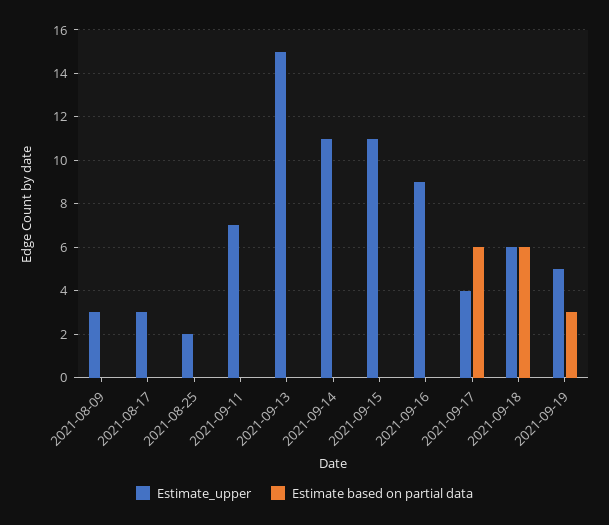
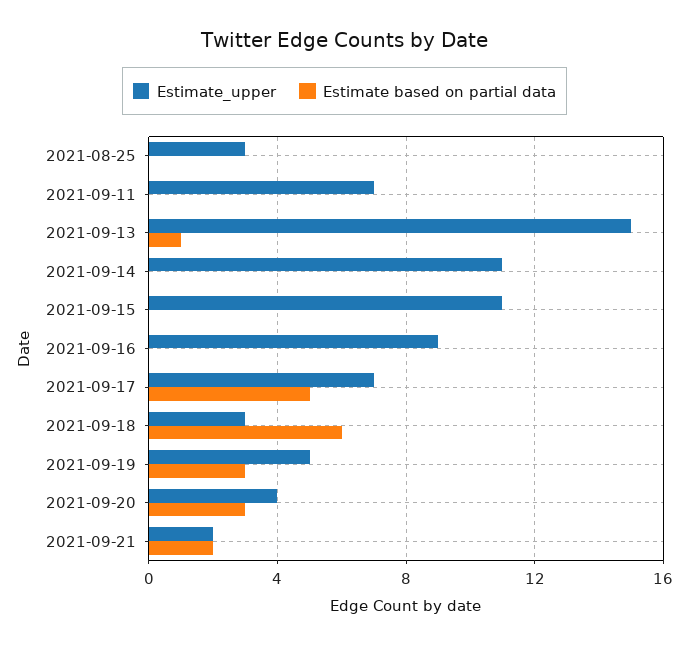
Estimate_upper, 2021-08-09: 3 -> none
Estimate based on partial data, 2021-08-09: 0 -> none
Estimate_upper, 2021-08-17: 3 -> none
Estimate based on partial data, 2021-08-17: 0 -> none
Estimate_upper, 2021-08-25: 2 -> 3
Estimate based on partial data, 2021-09-13: 0 -> 1
Estimate_upper, 2021-09-17: 4 -> 7
Estimate based on partial data, 2021-09-17: 6 -> 5
Estimate_upper, 2021-09-18: 6 -> 3
Estimate_upper, 2021-09-20: none -> 4
Estimate based on partial data, 2021-09-20: none -> 3
Estimate_upper, 2021-09-21: none -> 2
Estimate based on partial data, 2021-09-21: none -> 2

